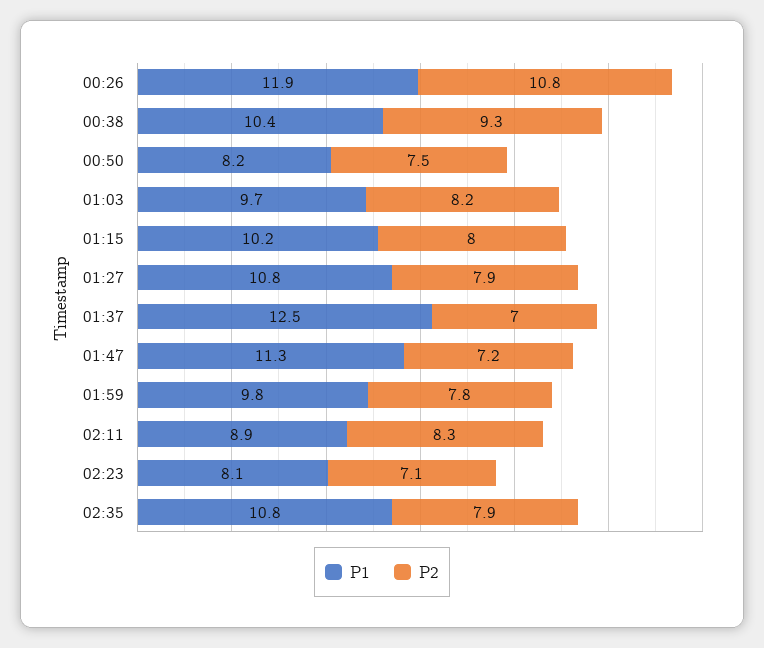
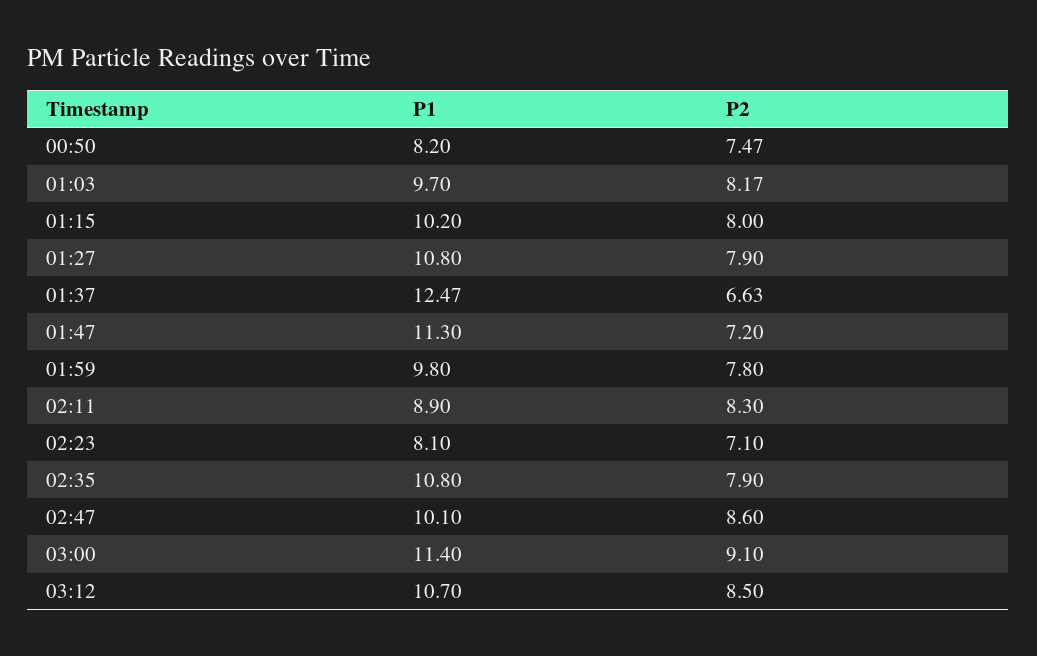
P1, 00:26: 11.9 -> none
P2, 00:26: 10.8 -> none
P1, 00:38: 10.4 -> none
P2, 00:38: 9.3 -> none
P2, 01:37: 7 -> 6.63
P1, 02:47: none -> 10.1
P2, 02:47: none -> 8.6
P1, 03:00: none -> 11.4
P2, 03:00: none -> 9.1
P1, 03:12: none -> 10.7
P2, 03:12: none -> 8.5

